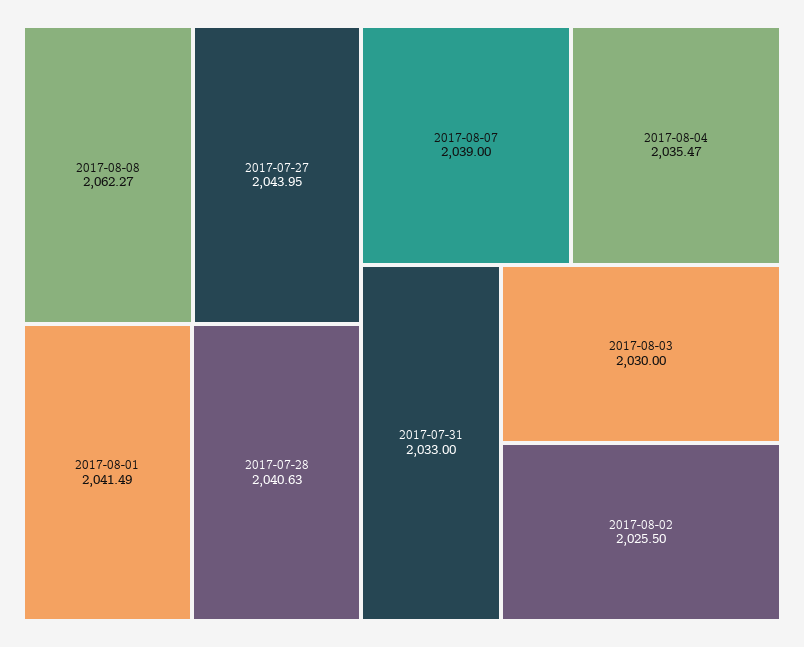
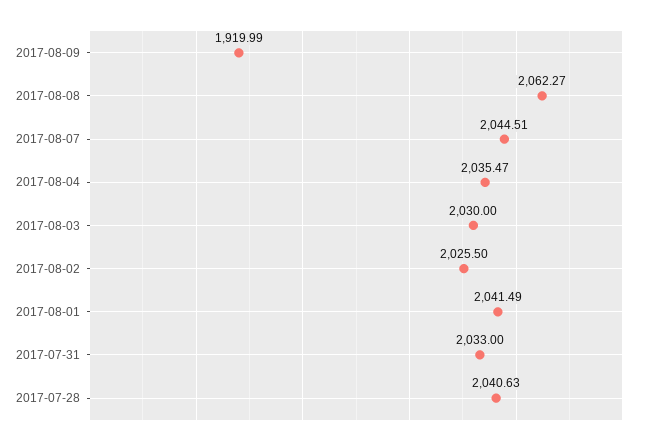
2017-07-27: 2043.95 -> none
2017-08-07: 2039 -> 2044.51
2017-08-09: none -> 1919.99

